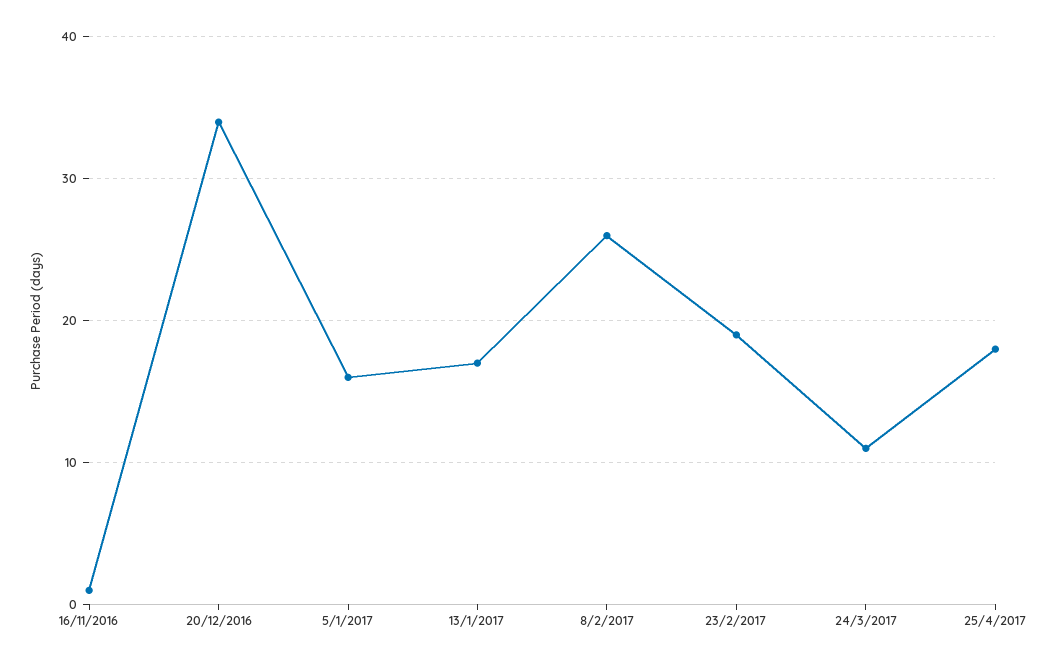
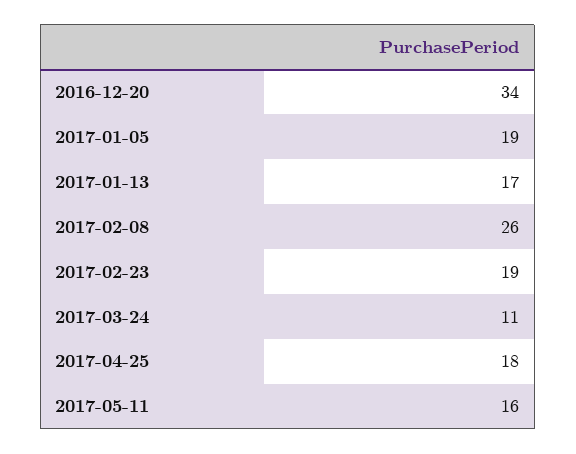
16/11/2016: 1 -> none
5/1/2017: 16 -> 19
2017-05-11: none -> 16

